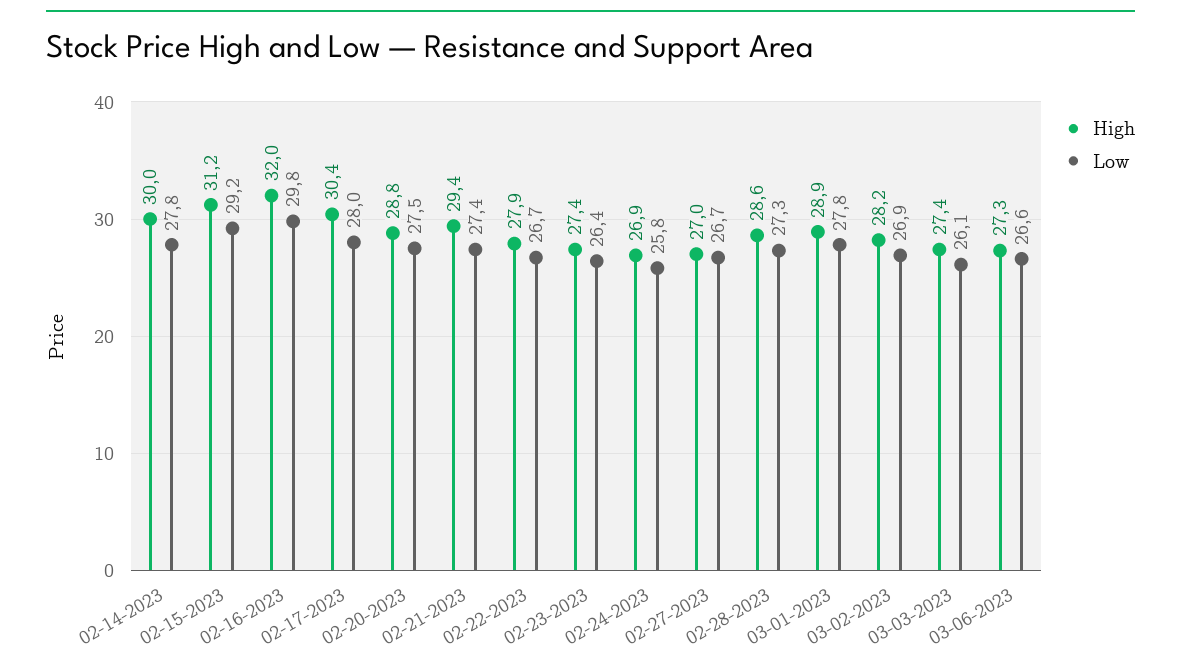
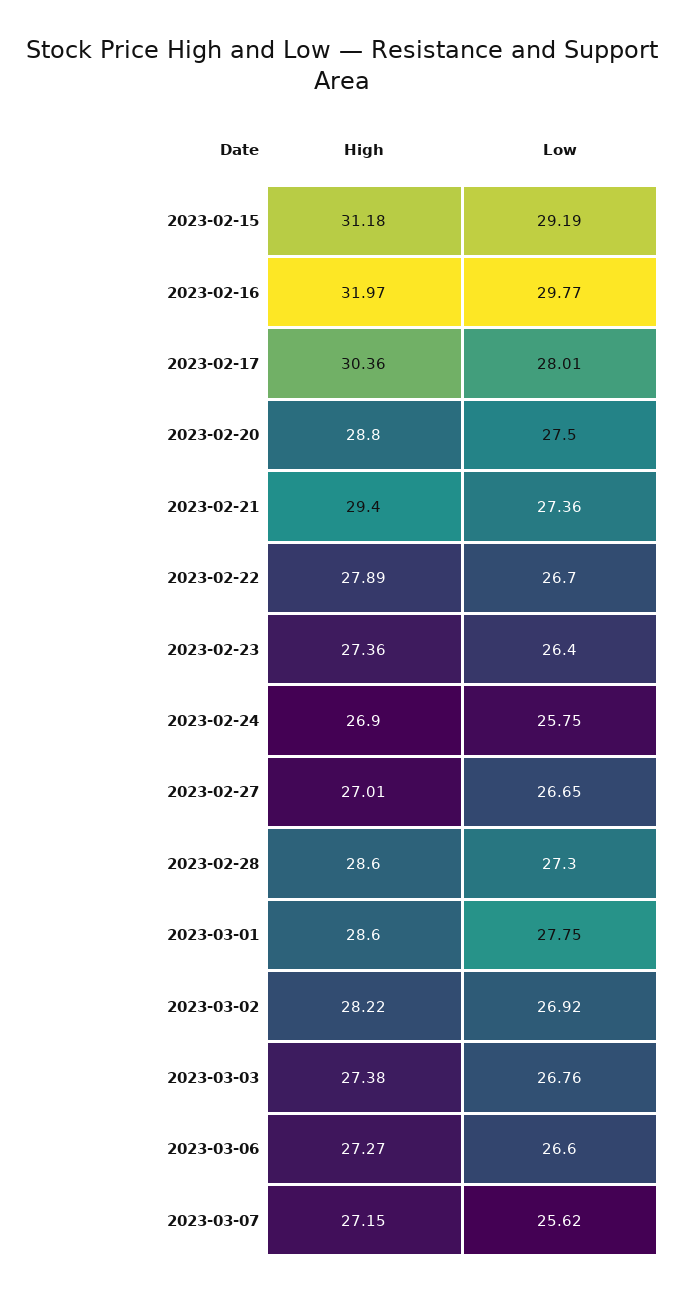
High, 02-14-2023: 30 -> none
Low, 02-14-2023: 27.8 -> none
High, 03-01-2023: 28.9 -> 28.6
Low, 03-03-2023: 26.1 -> 26.76
High, 2023-03-07: none -> 27.15
Low, 2023-03-07: none -> 25.62

